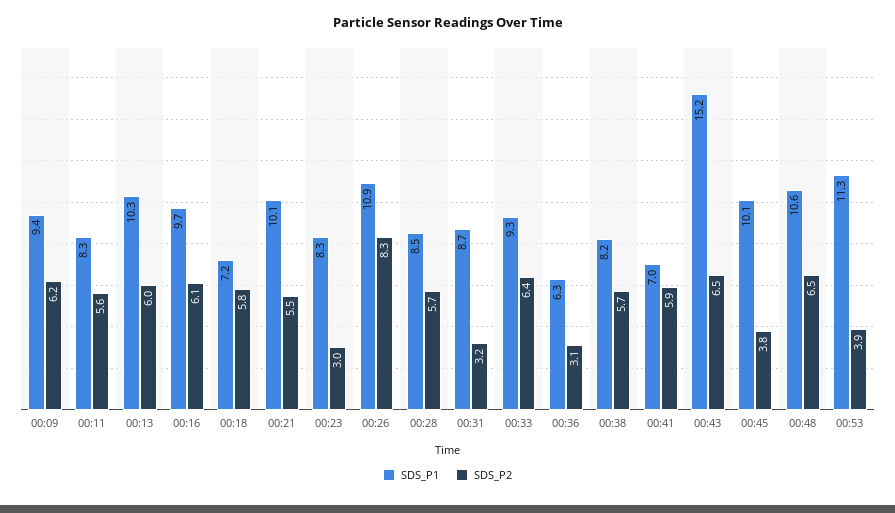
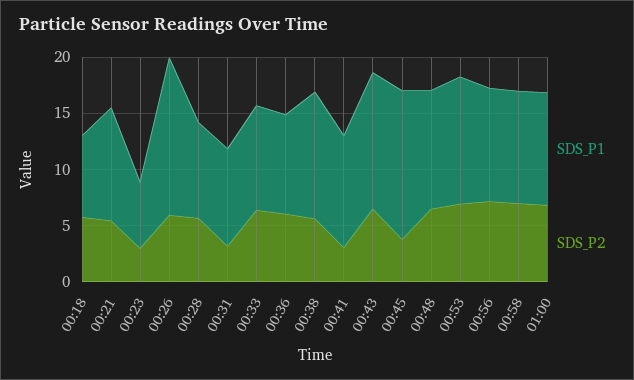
SDS_P1, 00:09: 9.4 -> none
SDS_P2, 00:09: 6.2 -> none
SDS_P1, 00:11: 8.3 -> none
SDS_P2, 00:11: 5.6 -> none
SDS_P1, 00:13: 10.3 -> none
SDS_P2, 00:13: 6 -> none
SDS_P1, 00:16: 9.7 -> none
SDS_P2, 00:16: 6.1 -> none
SDS_P1, 00:23: 8.3 -> 6
SDS_P1, 00:26: 10.9 -> 14
SDS_P2, 00:26: 8.3 -> 6
SDS_P1, 00:36: 6.3 -> 9
SDS_P2, 00:36: 3.1 -> 6
SDS_P1, 00:38: 8.2 -> 11
SDS_P1, 00:41: 7 -> 10
SDS_P2, 00:41: 5.9 -> 3
SDS_P1, 00:43: 15.2 -> 12
SDS_P1, 00:45: 10.1 -> 13
SDS_P2, 00:53: 3.9 -> 7
SDS_P1, 00:56: none -> 10
SDS_P2, 00:56: none -> 7
SDS_P1, 00:58: none -> 10
SDS_P2, 00:58: none -> 7
SDS_P1, 01:00: none -> 10
SDS_P2, 01:00: none -> 7

